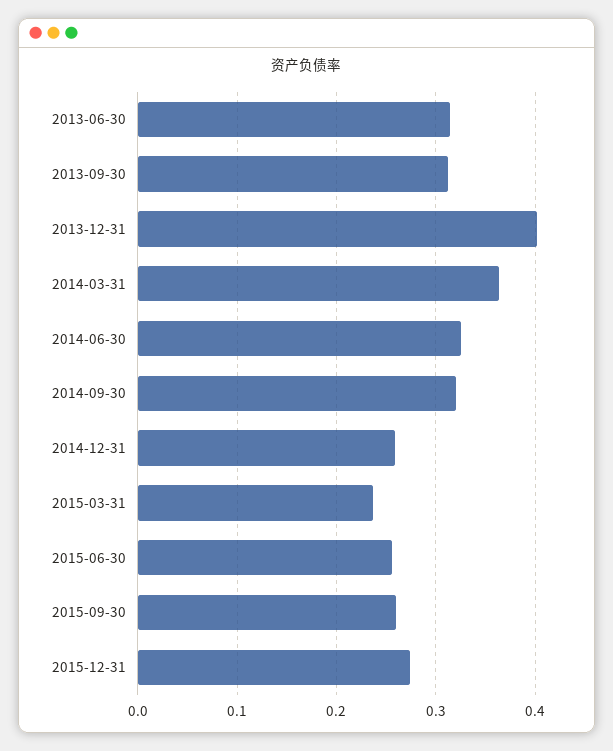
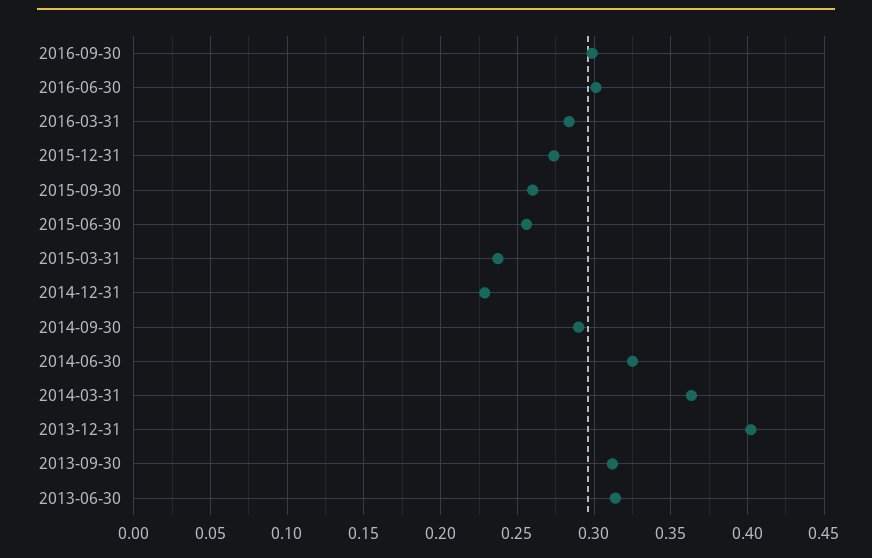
2014-09-30: 0.32 -> 0.29
2014-12-31: 0.26 -> 0.23
2016-09-30: none -> 0.3
2016-06-30: none -> 0.3
2016-03-31: none -> 0.285

